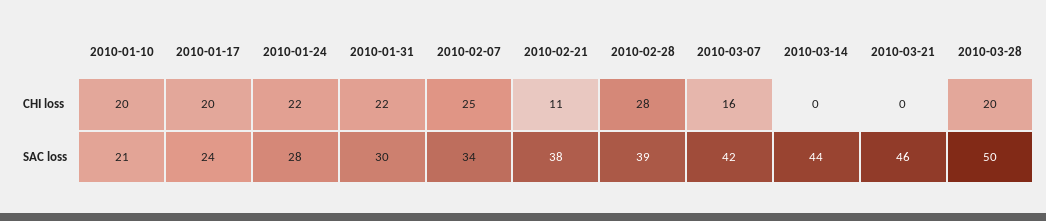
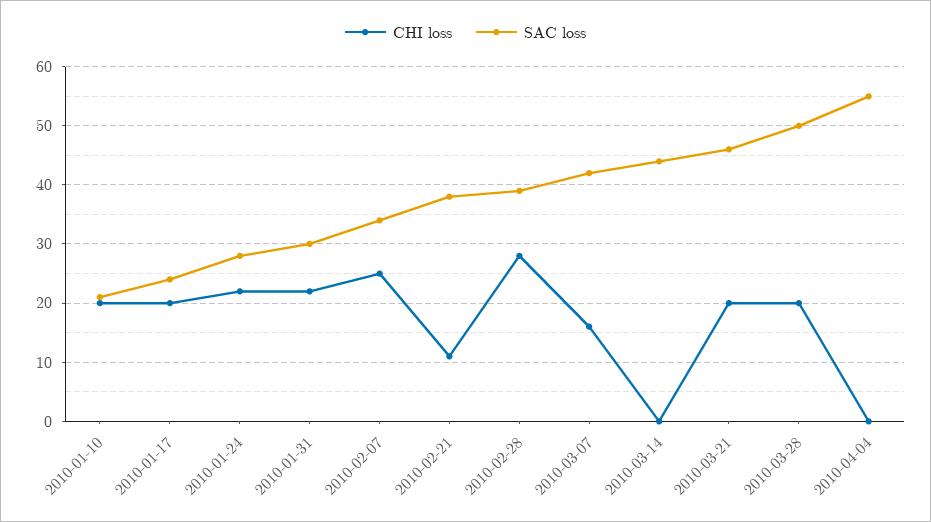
CHI loss, 2010-03-21: 0 -> 20
CHI loss, 2010-04-04: none -> 0
SAC loss, 2010-04-04: none -> 55

